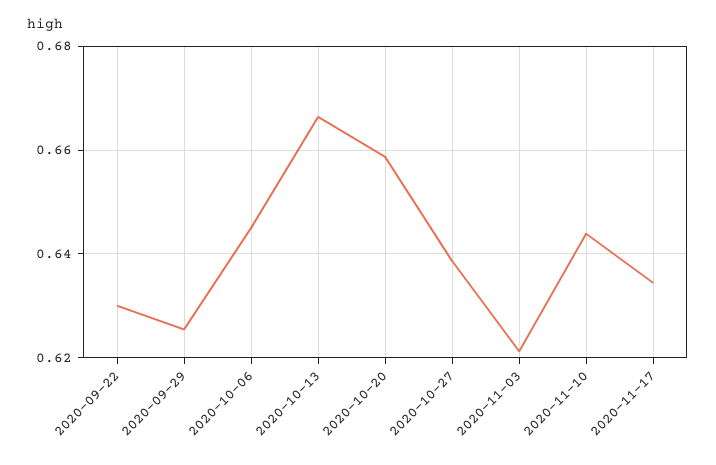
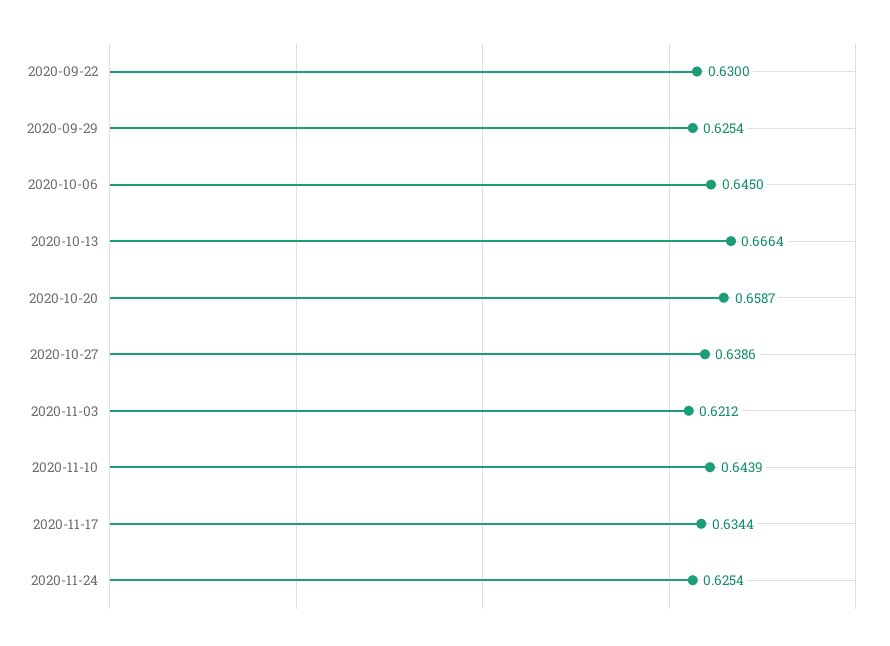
2020-11-24: none -> 0.6254

